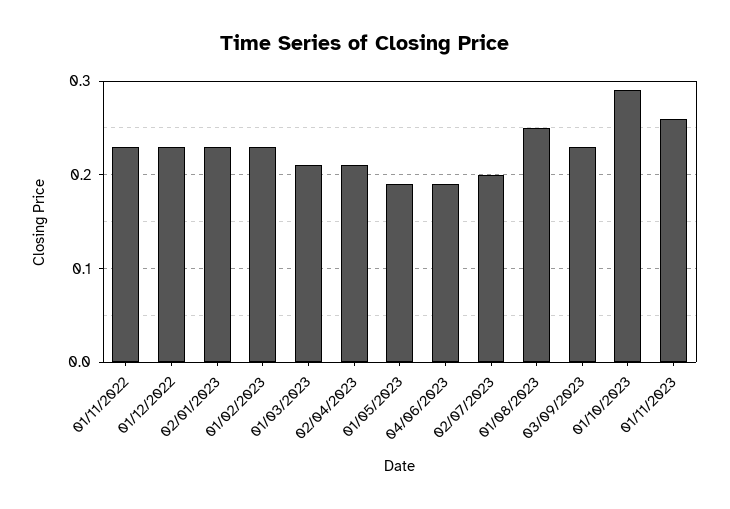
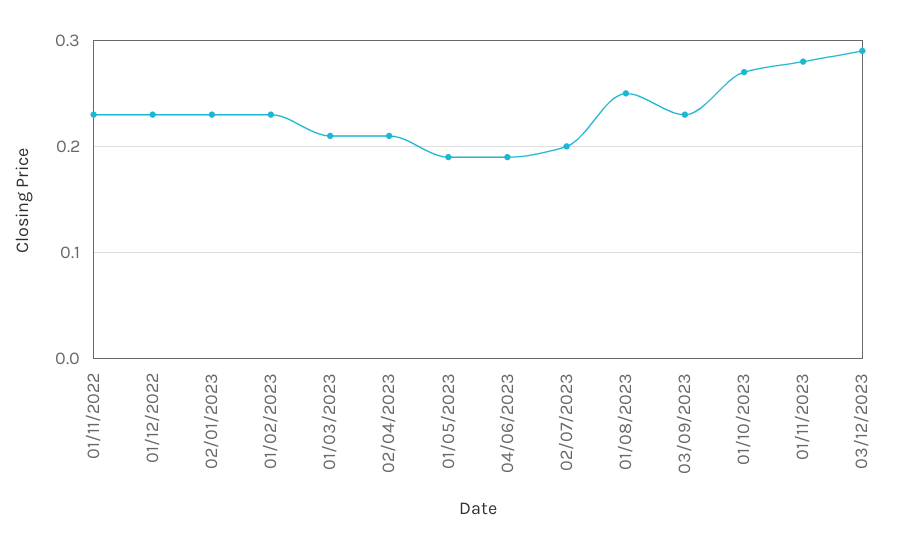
01/10/2023: 0.29 -> 0.27
01/11/2023: 0.26 -> 0.28
03/12/2023: none -> 0.29

